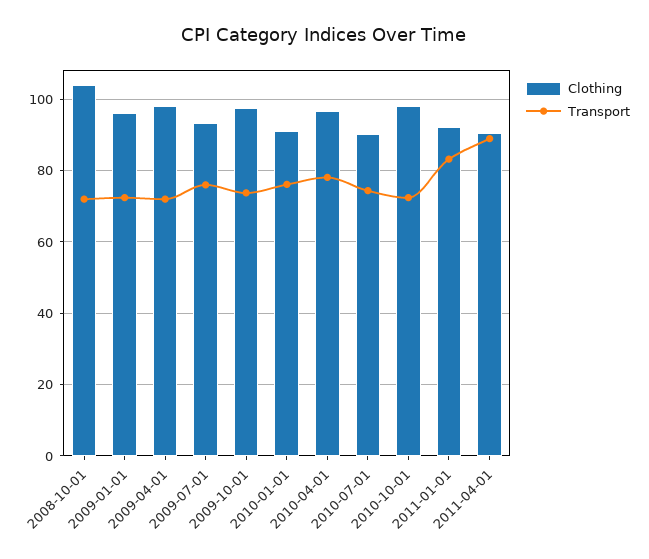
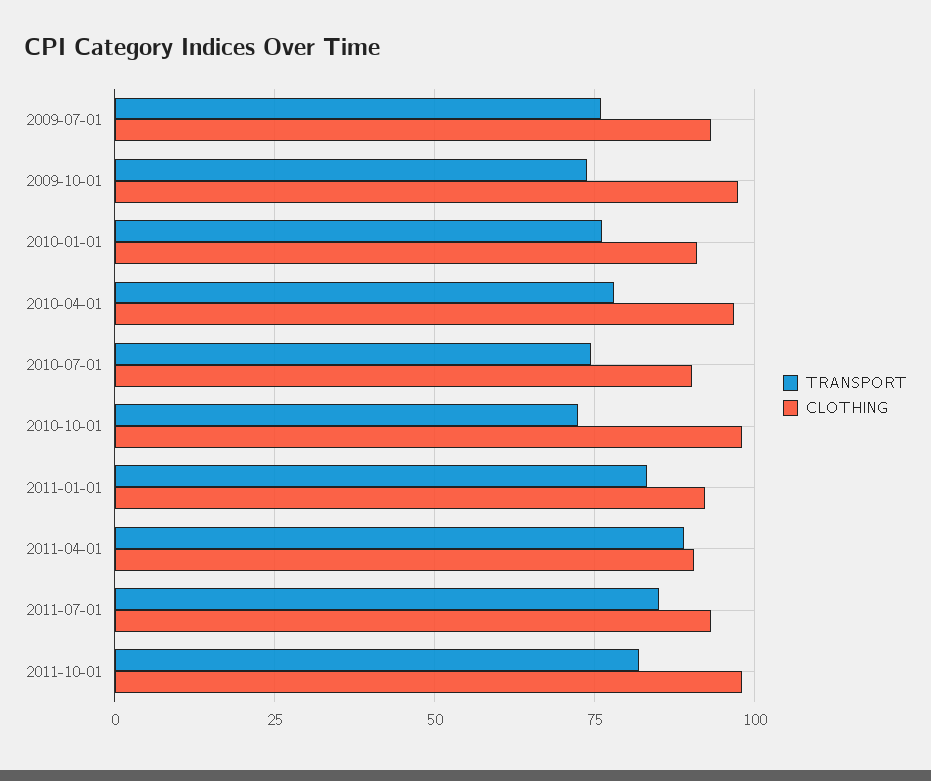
Clothing, 2008-10-01: 104 -> none
Transport, 2008-10-01: 72 -> none
Clothing, 2009-01-01: 96 -> none
Transport, 2009-01-01: 72 -> none
Clothing, 2009-04-01: 98 -> none
Transport, 2009-04-01: 72 -> none
Transport, 2011-07-01: none -> 85
Clothing, 2011-07-01: none -> 92.5
Transport, 2011-10-01: none -> 82.5
Clothing, 2011-10-01: none -> 97.5

